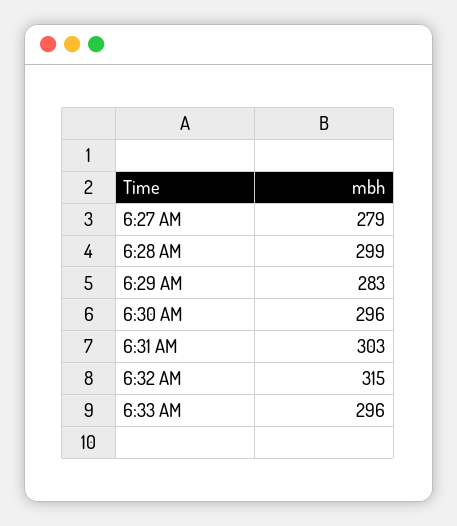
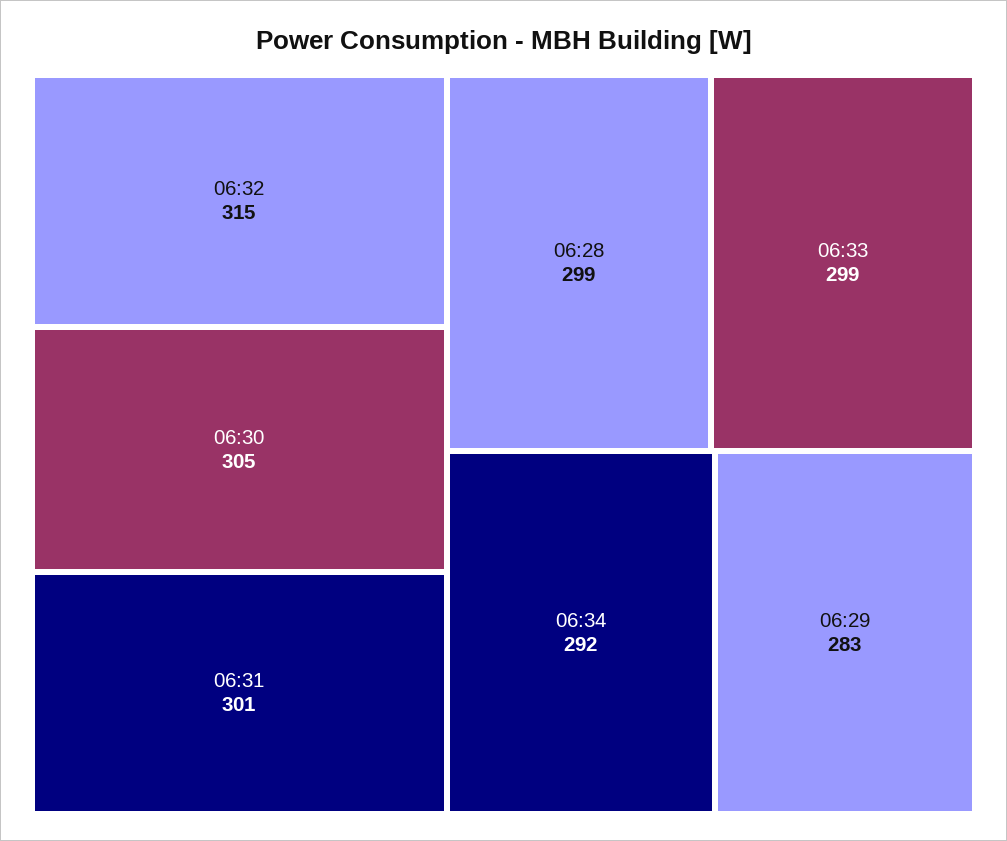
6:27 AM: 279 -> none
6:30 AM: 296 -> 305
6:31 AM: 303 -> 301
6:33 AM: 296 -> 299
06:34: none -> 292

